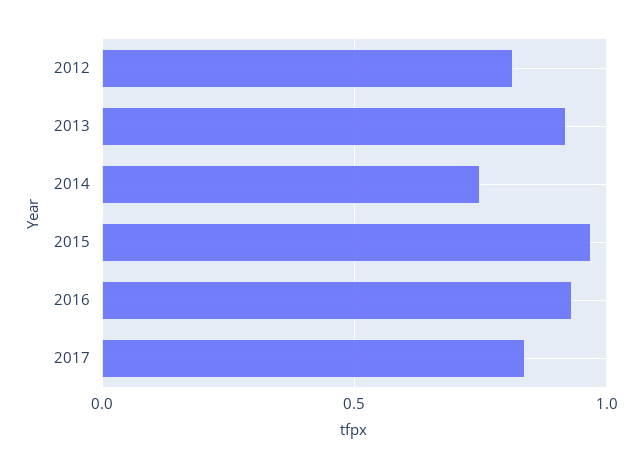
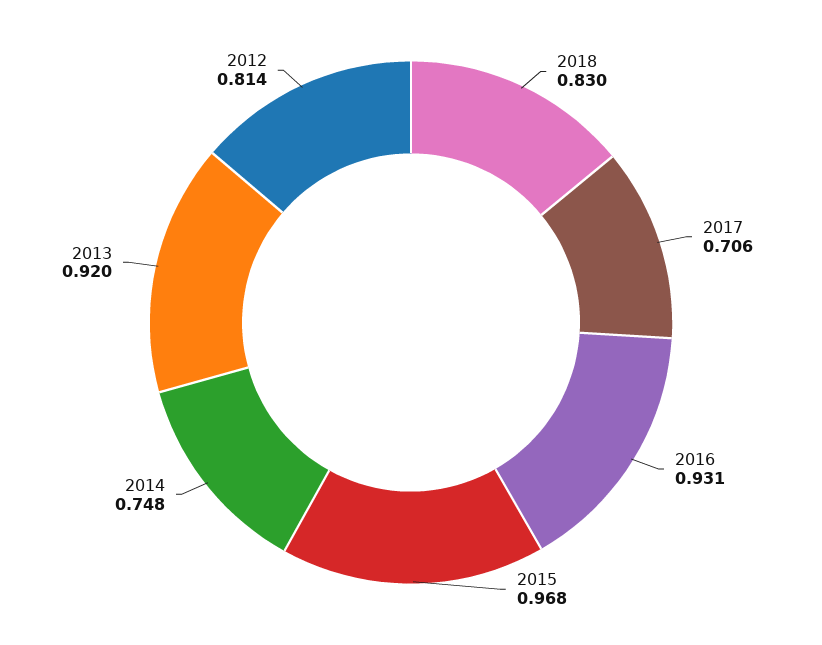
2017: 0.85 -> 0.706
2018: none -> 0.83

